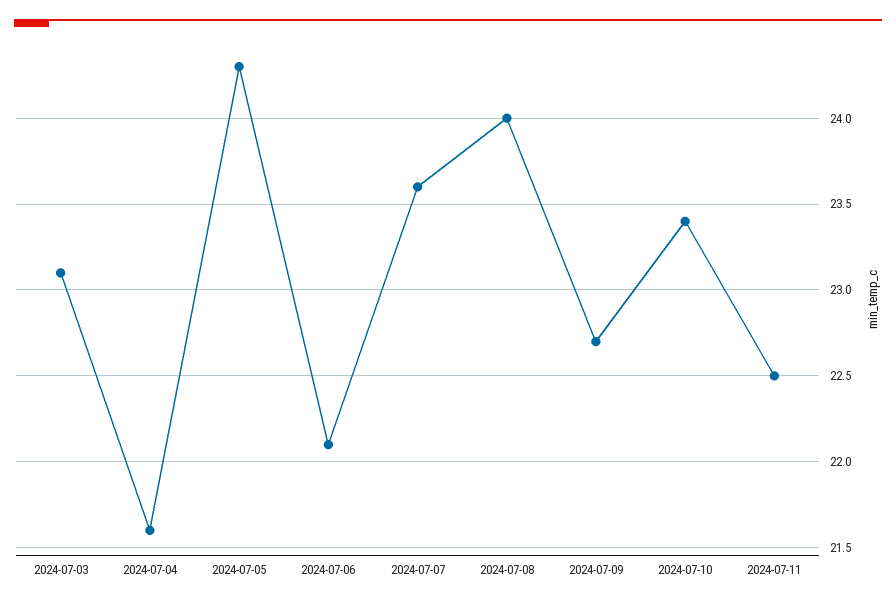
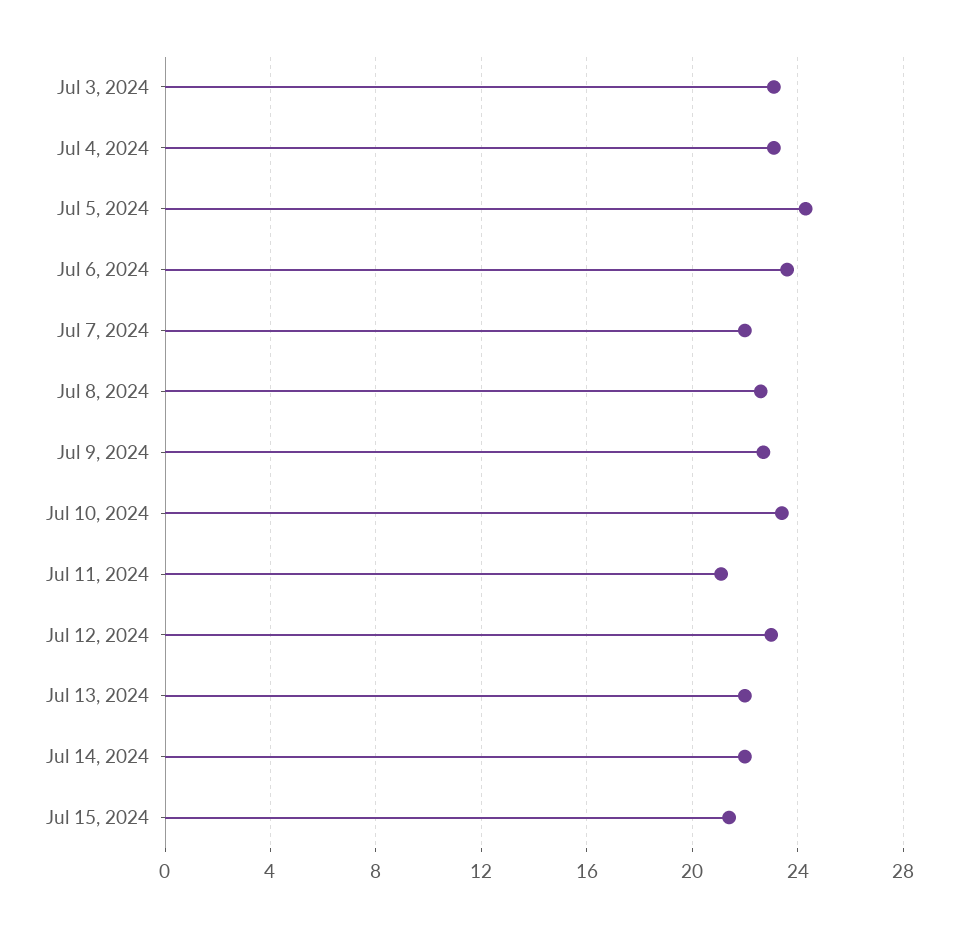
2024-07-04: 21.6 -> 23
2024-07-06: 22.1 -> 23.5
2024-07-07: 23.6 -> 22
2024-07-08: 24 -> 22.5
2024-07-11: 22.5 -> 21
Jul 12, 2024: none -> 23
Jul 13, 2024: none -> 22
Jul 14, 2024: none -> 22
Jul 15, 2024: none -> 21.5

